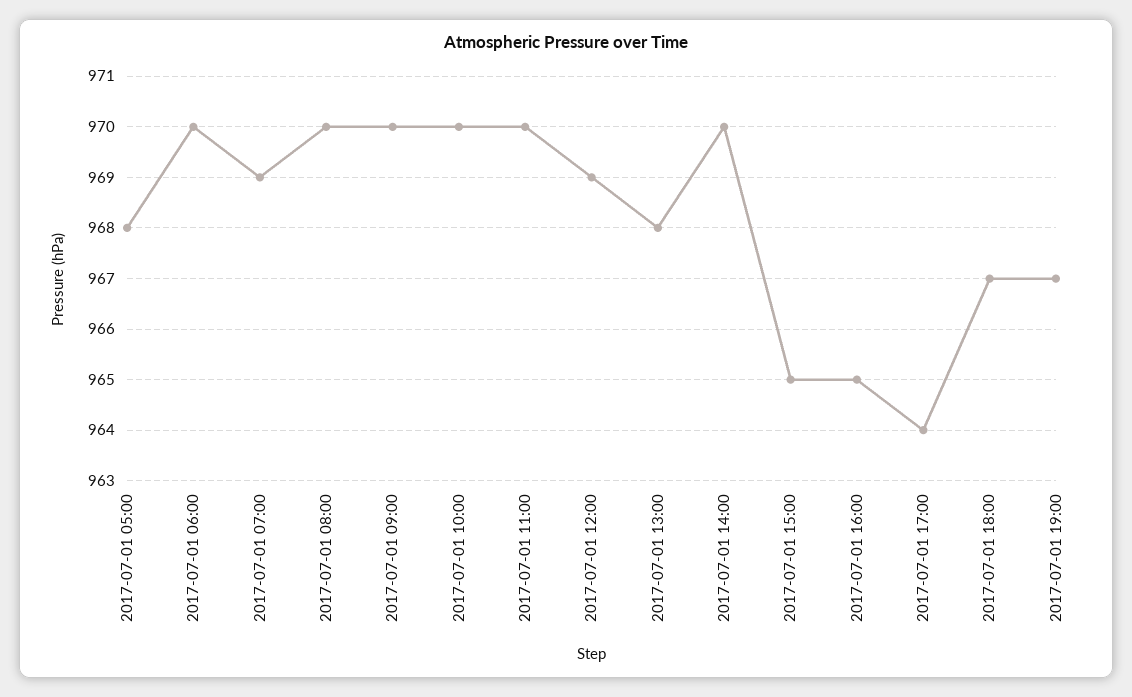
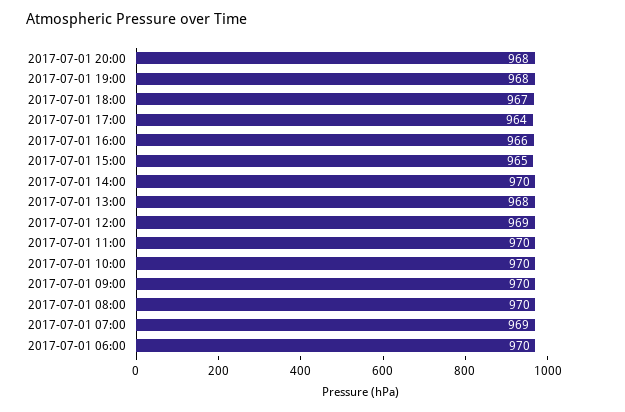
2017-07-01 05:00: 968 -> none
2017-07-01 16:00: 965 -> 966
2017-07-01 19:00: 967 -> 968
2017-07-01 20:00: none -> 968

